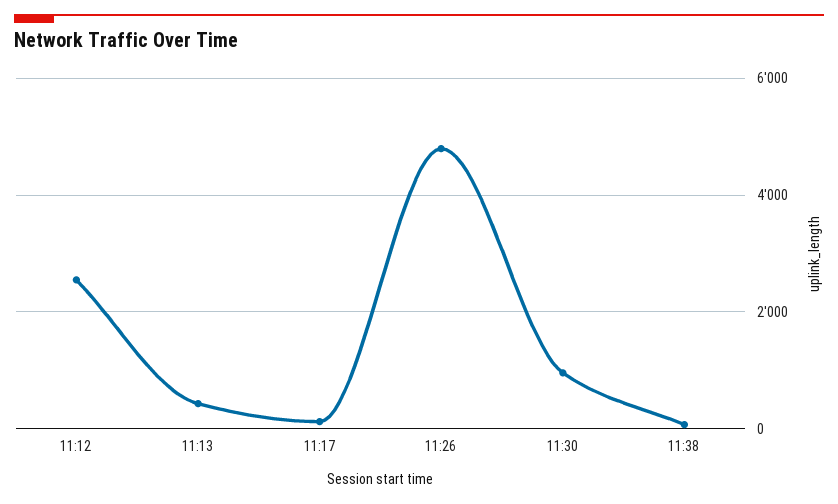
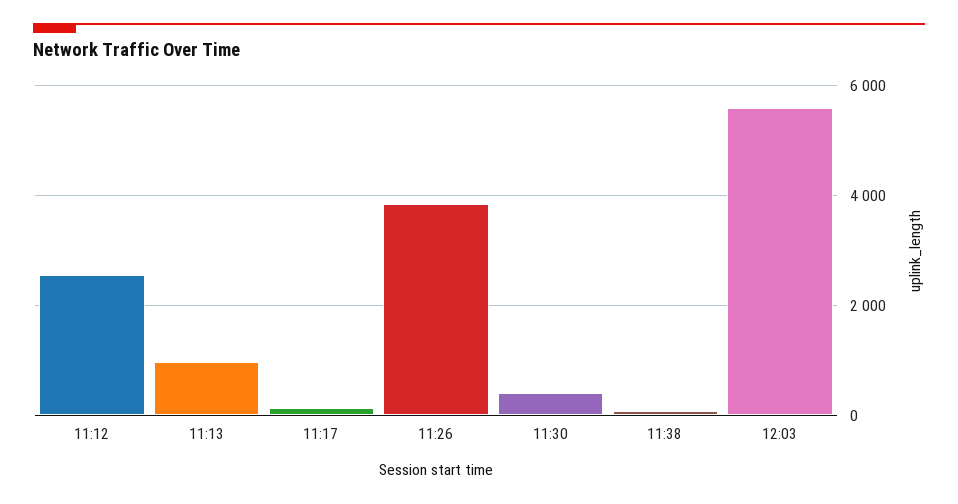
11:13: 400 -> 1000
11:26: 4800 -> 3800
11:30: 1000 -> 400
12:03: none -> 5600

